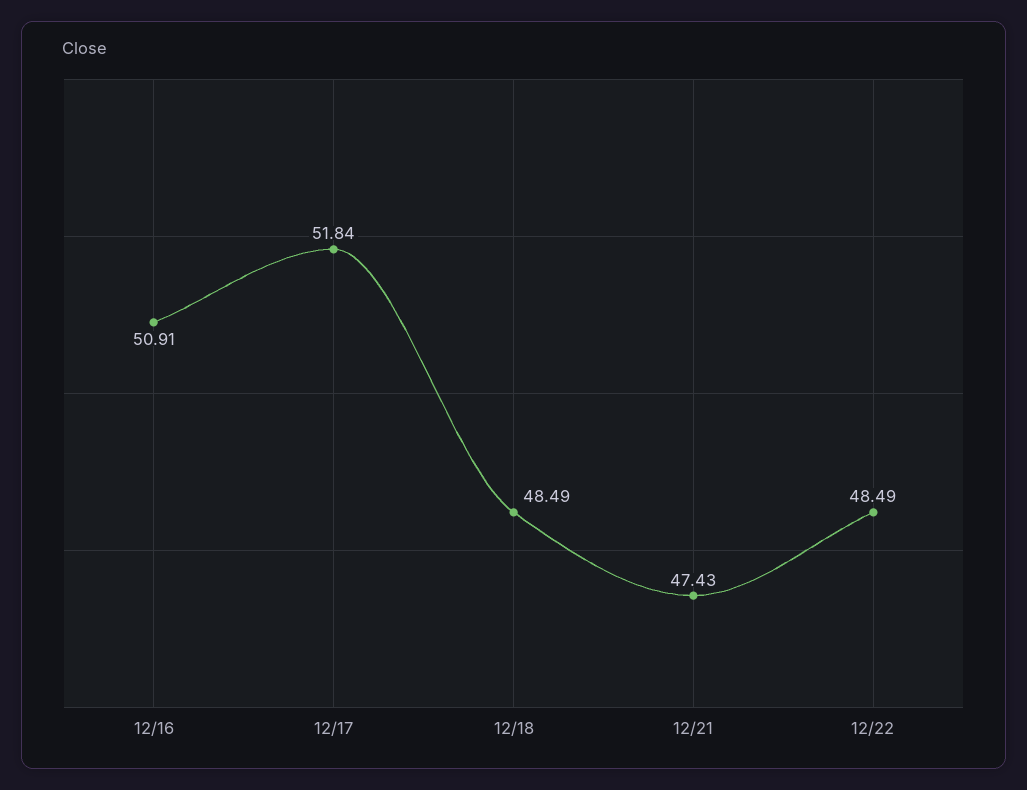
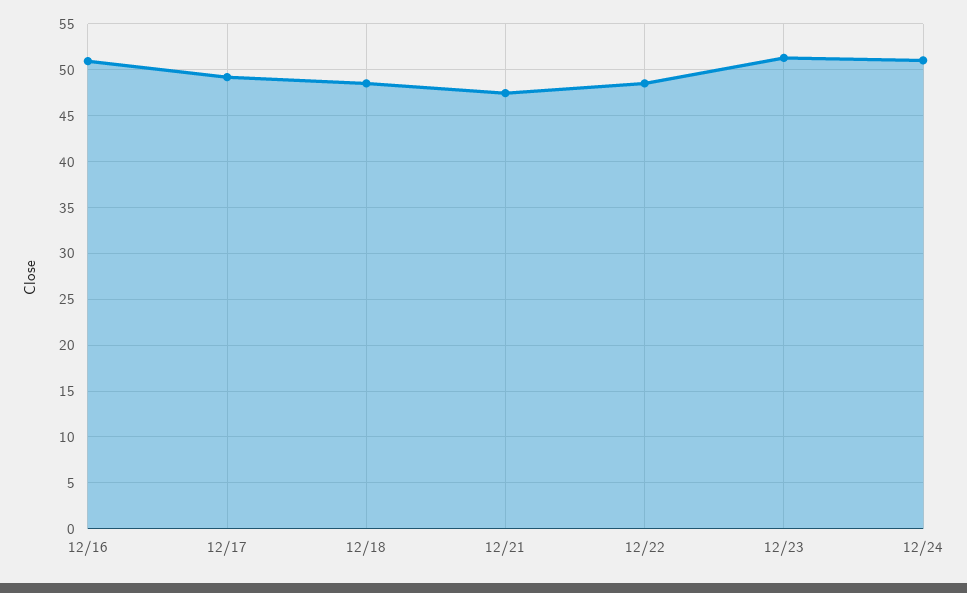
12/17: 51.84 -> 49
12/23: none -> 51
12/24: none -> 51

